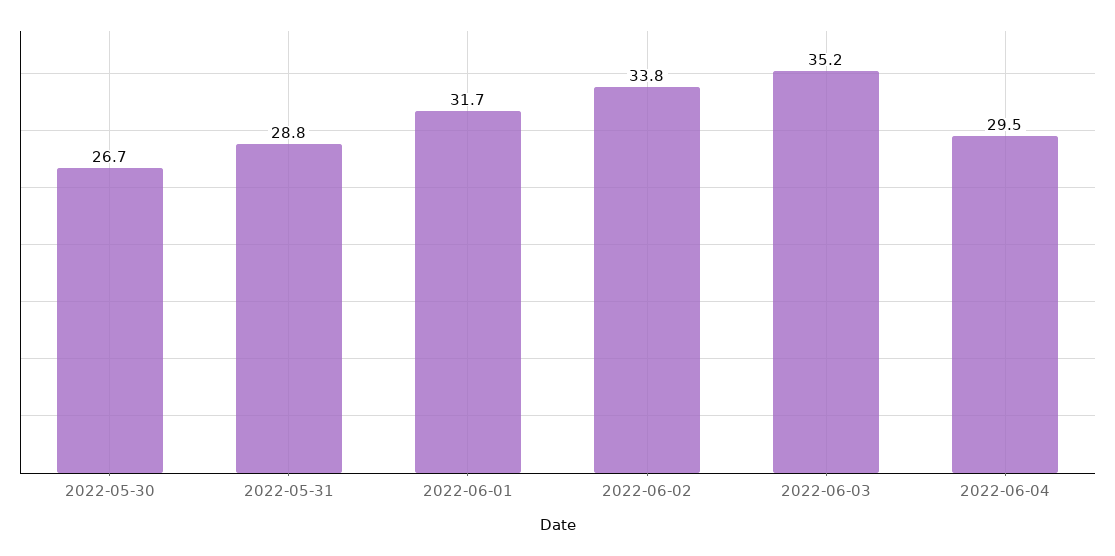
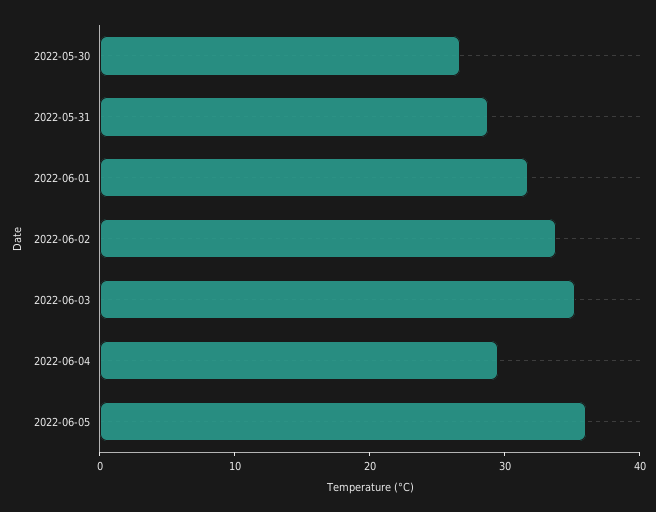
2022-06-05: none -> 36

